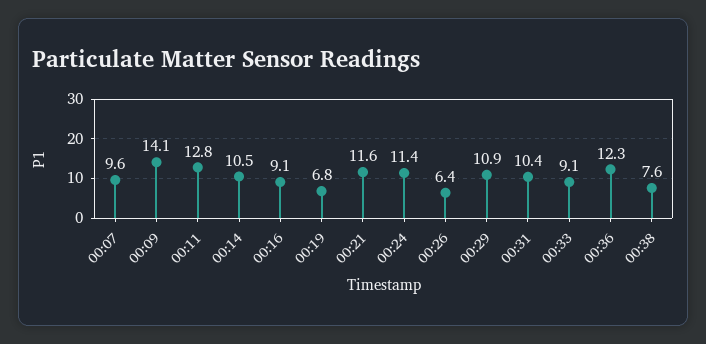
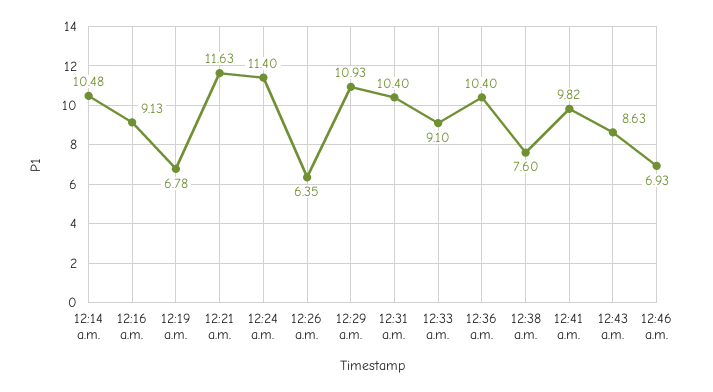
00:07: 9.6 -> none
00:09: 14.1 -> none
00:11: 12.8 -> none
00:36: 12.3 -> 10.4
12:41 a.m.: none -> 9.82
12:43 a.m.: none -> 8.63
12:46 a.m.: none -> 6.93

